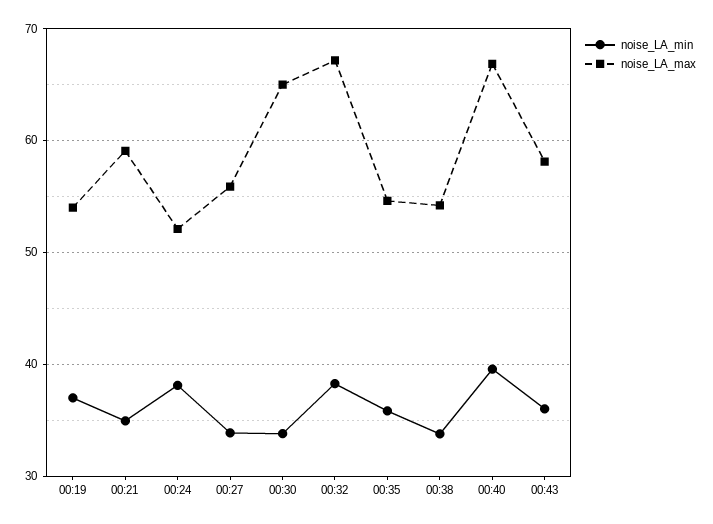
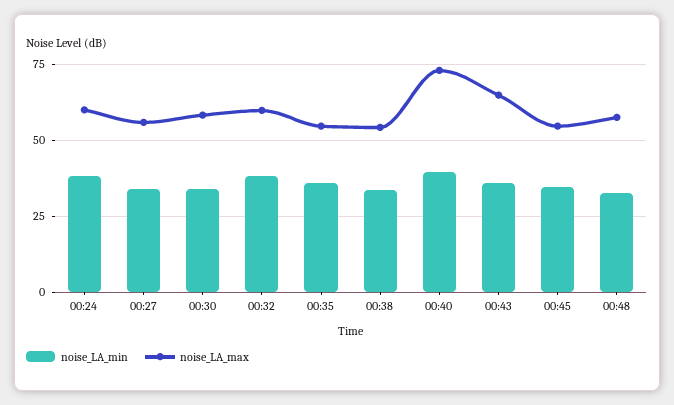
noise_LA_min, 00:19: 37 -> none
noise_LA_max, 00:19: 54 -> none
noise_LA_min, 00:21: 35 -> none
noise_LA_max, 00:21: 59 -> none
noise_LA_max, 00:24: 52 -> 60
noise_LA_max, 00:30: 65 -> 57.5
noise_LA_max, 00:32: 67 -> 60
noise_LA_max, 00:40: 67 -> 72.5
noise_LA_max, 00:43: 58 -> 65
noise_LA_min, 00:45: none -> 35
noise_LA_max, 00:45: none -> 55
noise_LA_min, 00:48: none -> 32.5
noise_LA_max, 00:48: none -> 57.5

